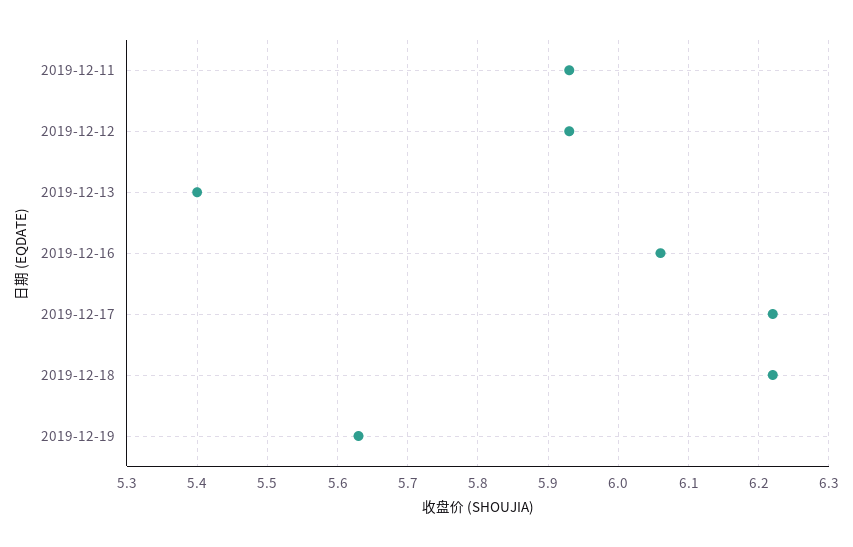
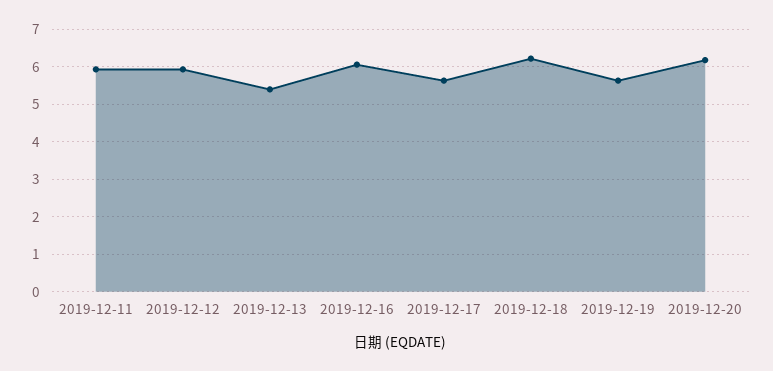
2019-12-17: 6.22 -> 5.6
2019-12-20: none -> 6.2

